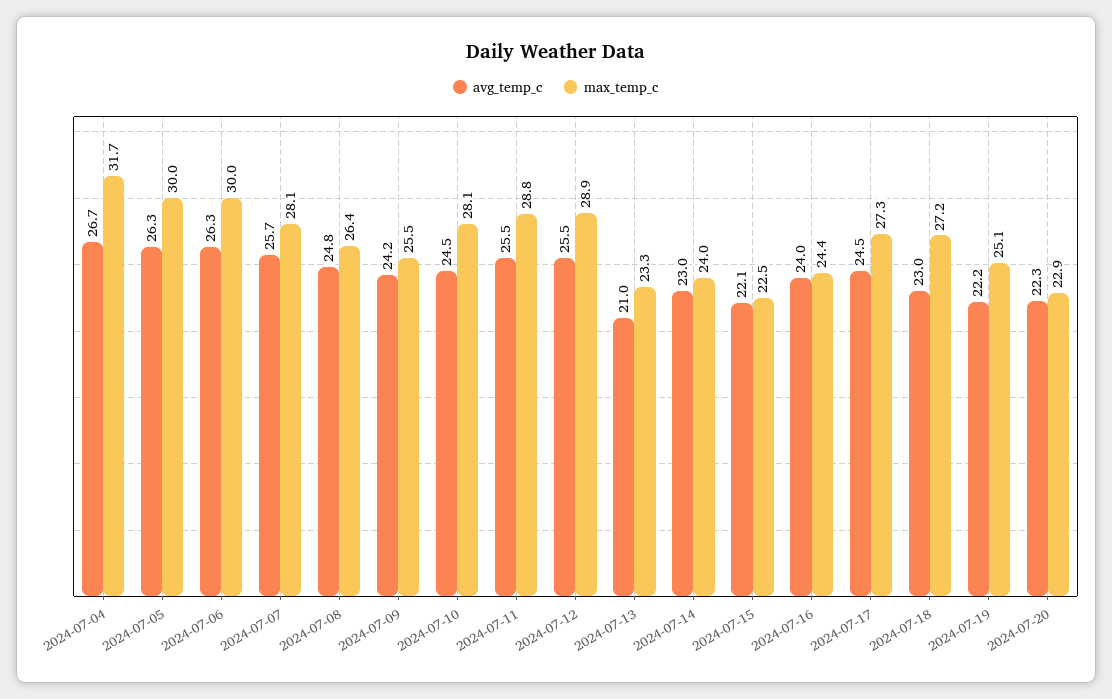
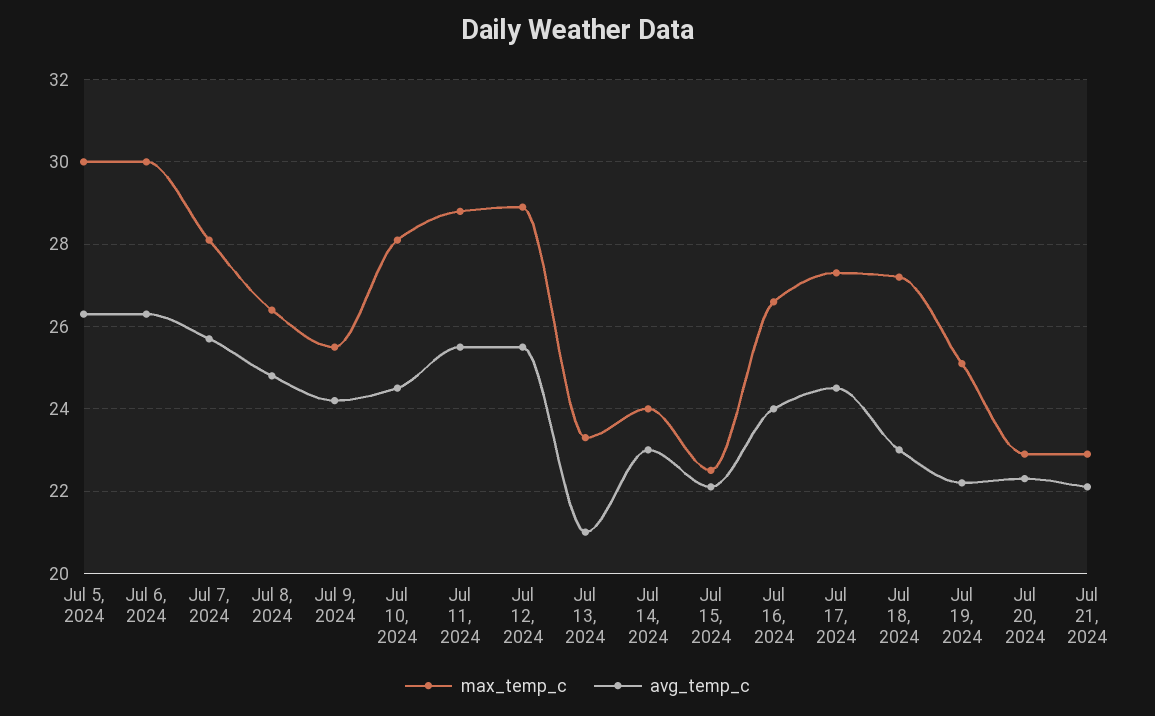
avg_temp_c, 2024-07-04: 26.7 -> none
max_temp_c, 2024-07-04: 31.7 -> none
max_temp_c, 2024-07-16: 24.4 -> 26.5
max_temp_c, Jul 21, 2024: none -> 23
avg_temp_c, Jul 21, 2024: none -> 22

